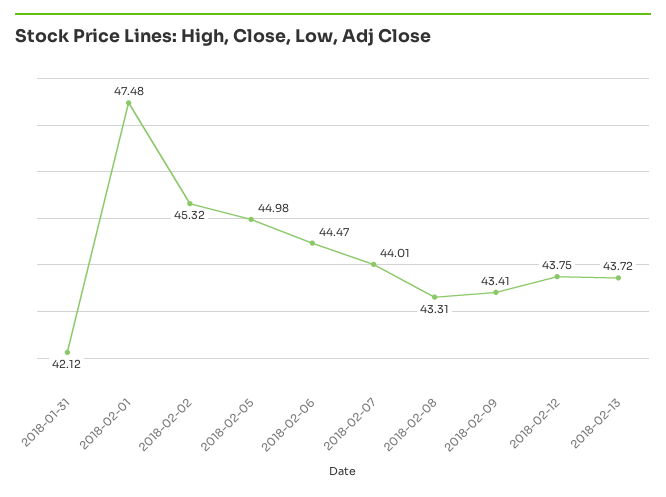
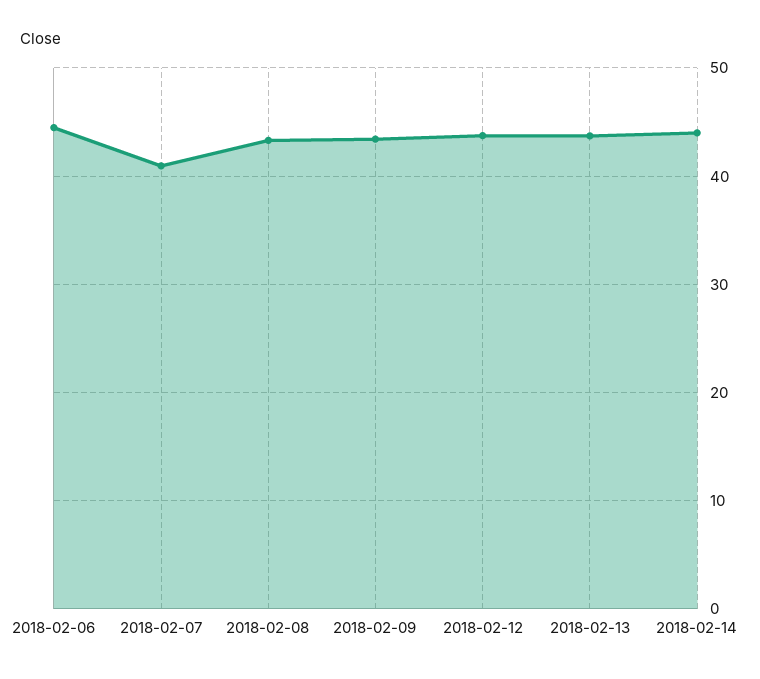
2018-01-31: 42.12 -> none
2018-02-01: 47.48 -> none
2018-02-02: 45.32 -> none
2018-02-05: 44.98 -> none
2018-02-07: 44.01 -> 41
2018-02-14: none -> 44

